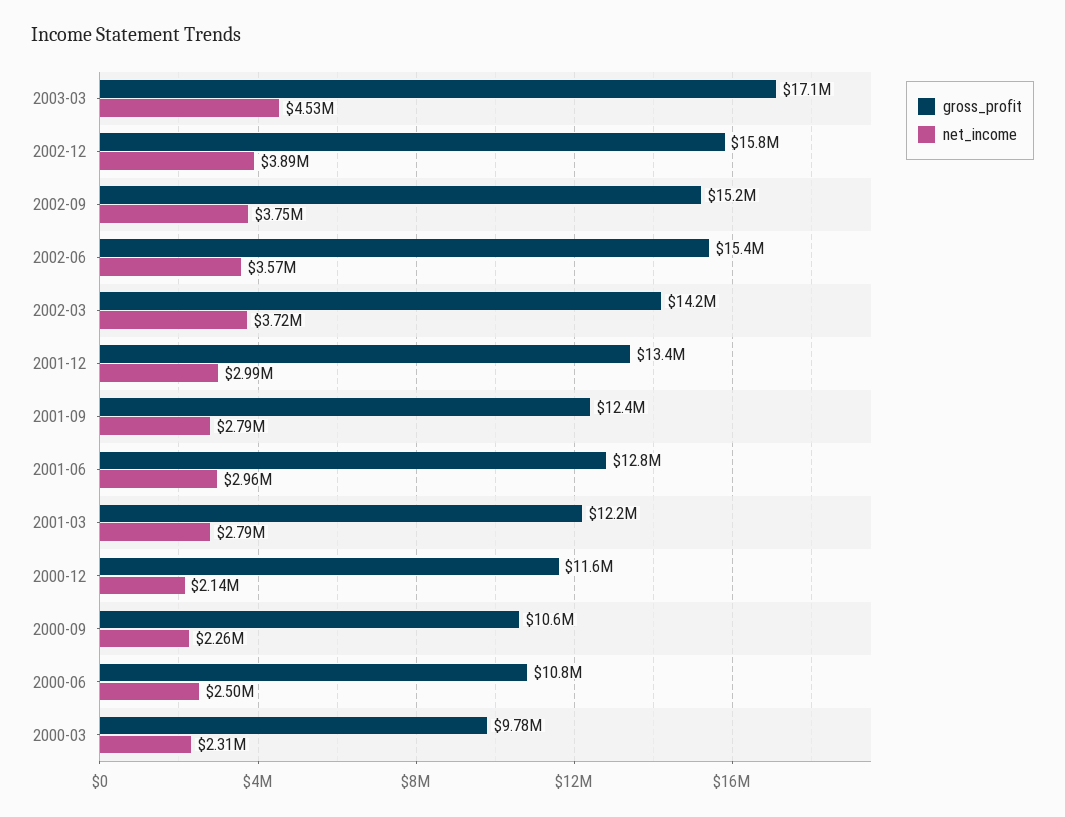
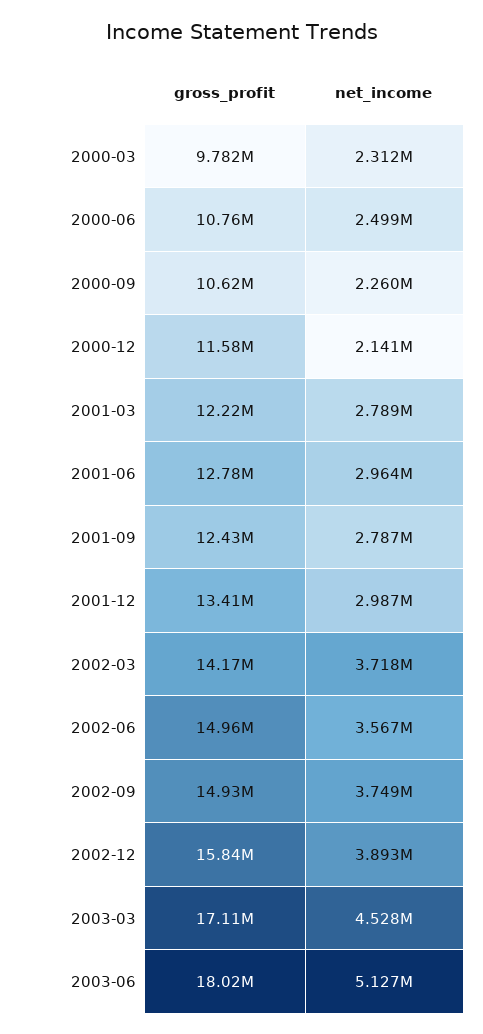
gross_profit, 2002-09: 15200000 -> 14930000
gross_profit, 2002-06: 15400000 -> 14960000
gross_profit, 2003-06: none -> 18020000
net_income, 2003-06: none -> 5127000

